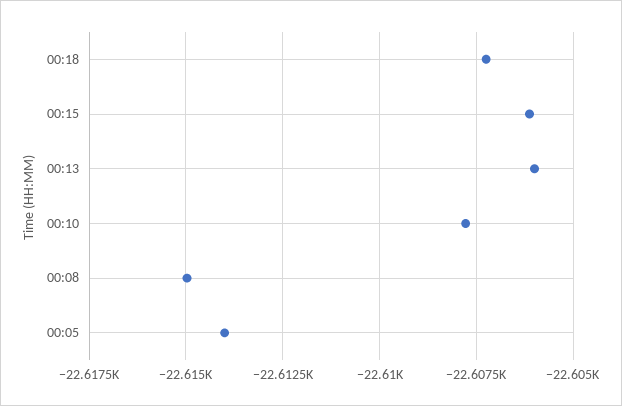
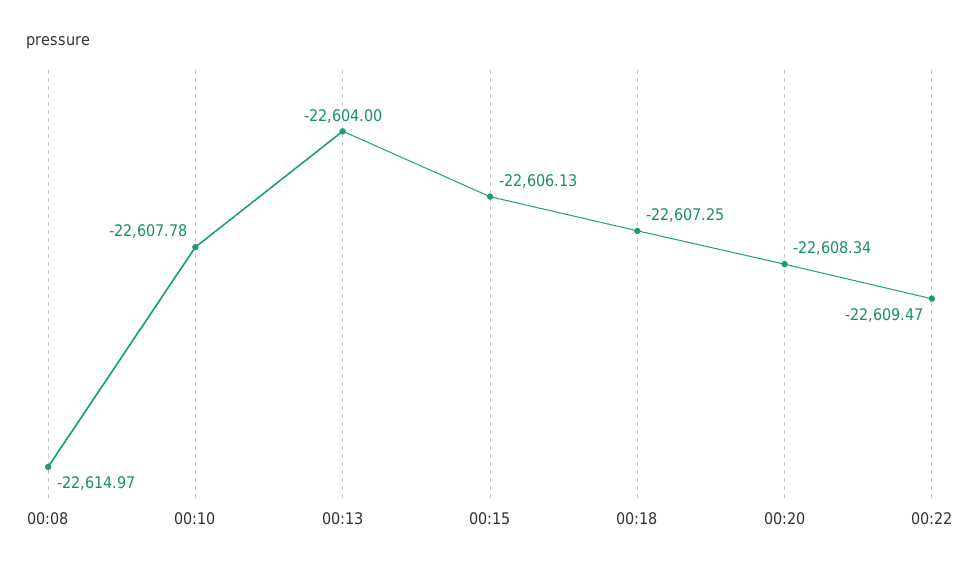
00:13: -22606 -> -22604
00:05: -22614 -> none
00:20: none -> -22608.34
00:22: none -> -22609.47

